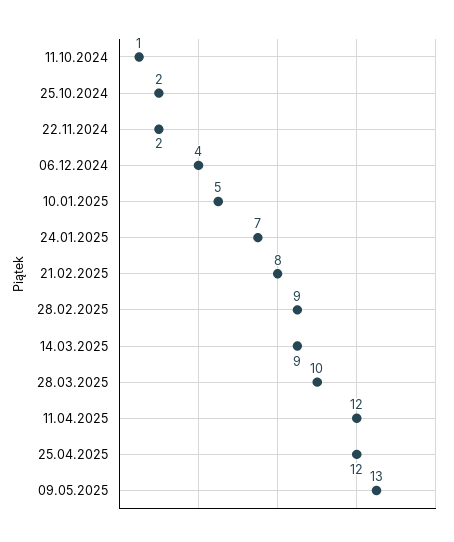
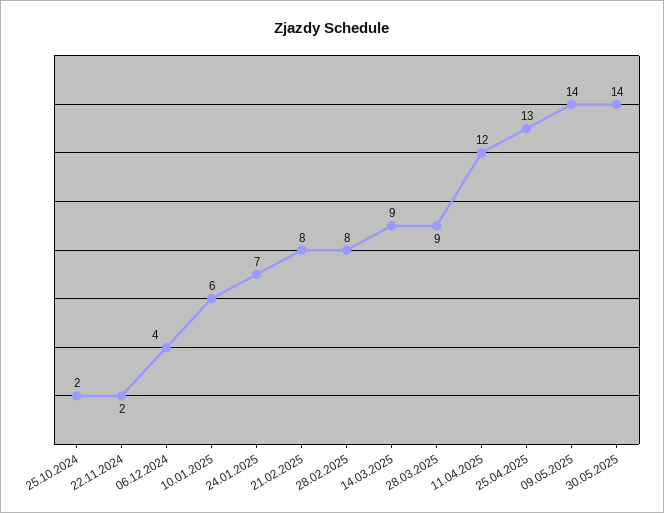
11.10.2024: 1 -> none
10.01.2025: 5 -> 6
28.02.2025: 9 -> 8
28.03.2025: 10 -> 9
25.04.2025: 12 -> 13
09.05.2025: 13 -> 14
30.05.2025: none -> 14

